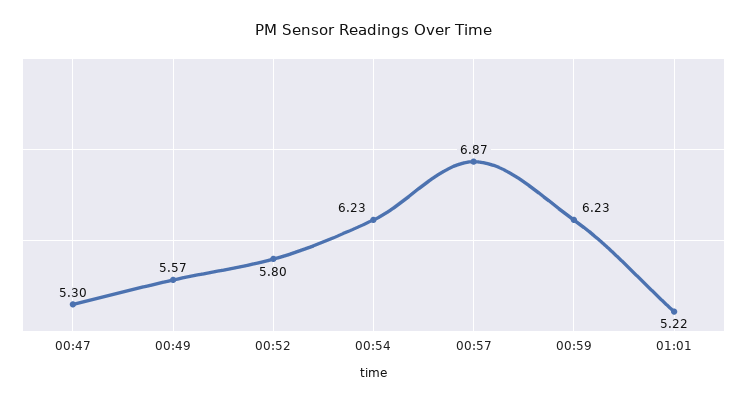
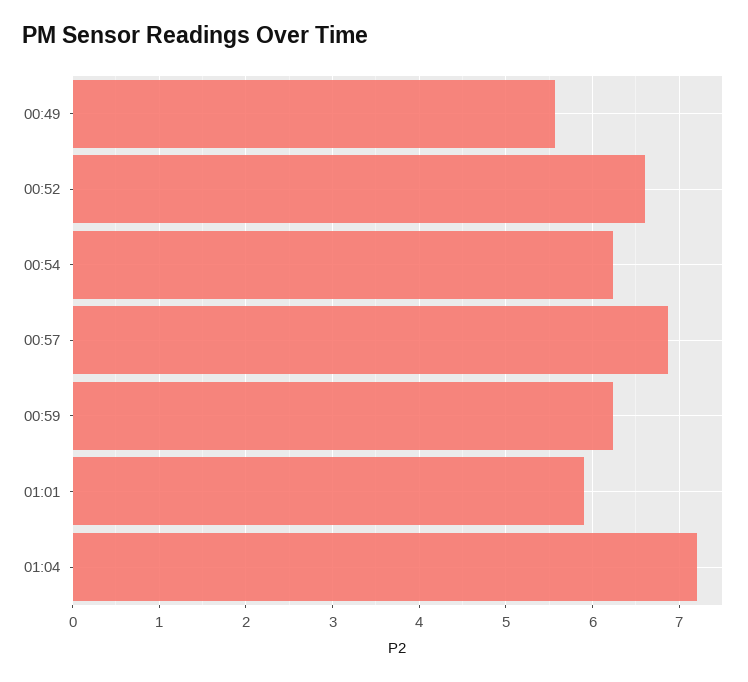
00:47: 5.3 -> none
00:52: 5.8 -> 6.6
01:01: 5.22 -> 5.9
01:04: none -> 7.2

